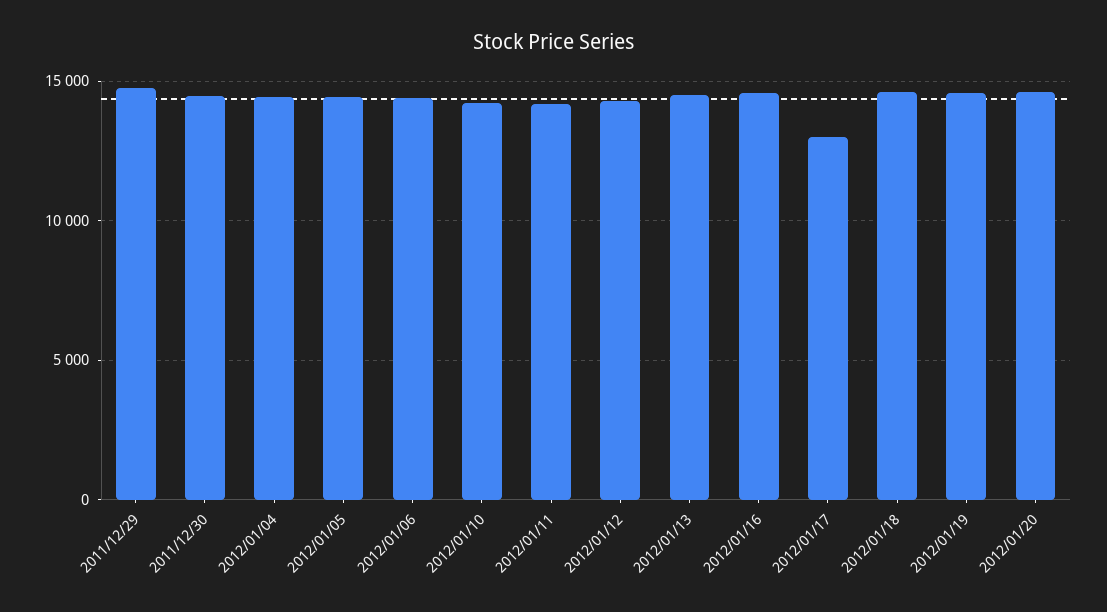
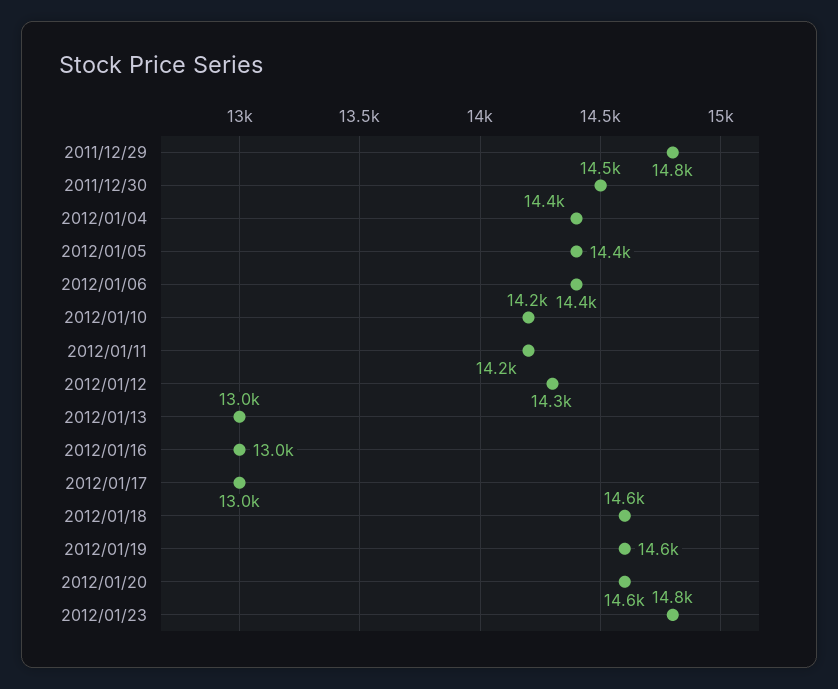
2012/01/13: 14500 -> 13000
2012/01/16: 14500 -> 13000
2012/01/23: none -> 14800

